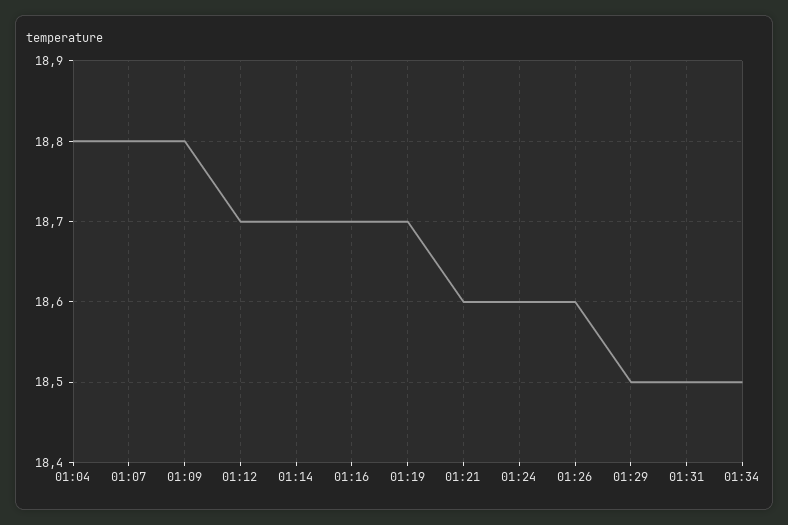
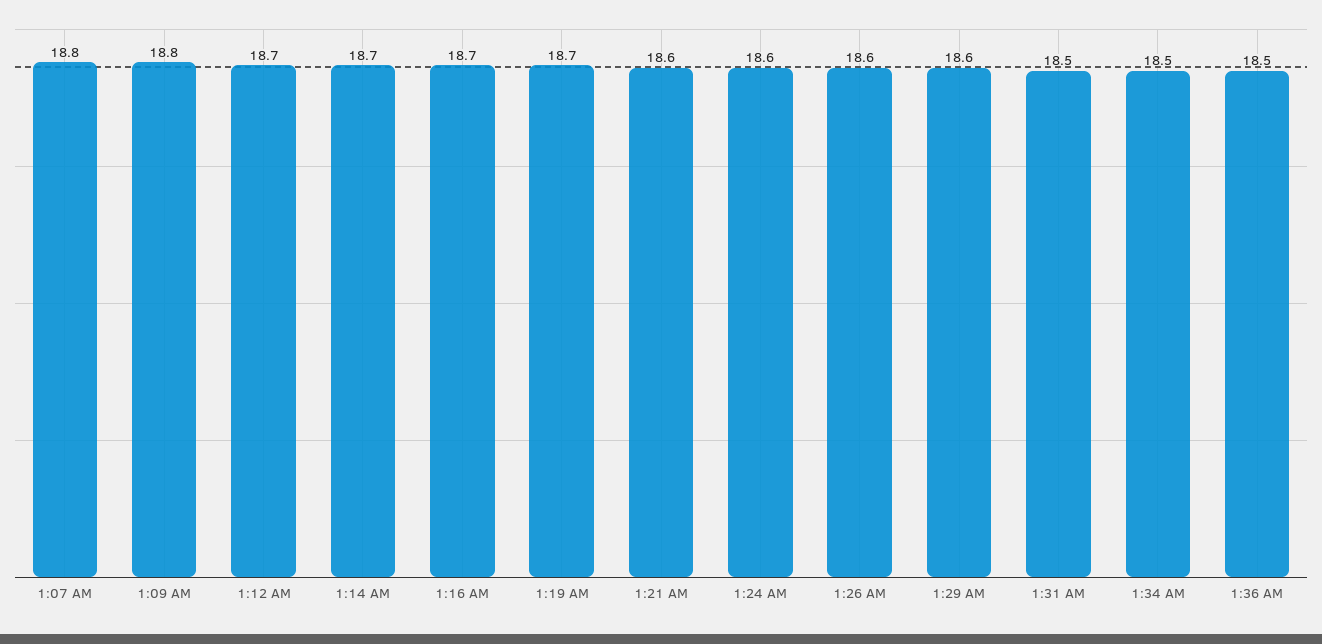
01:04: 18.8 -> none
01:29: 18.5 -> 18.6
1:36 AM: none -> 18.5

